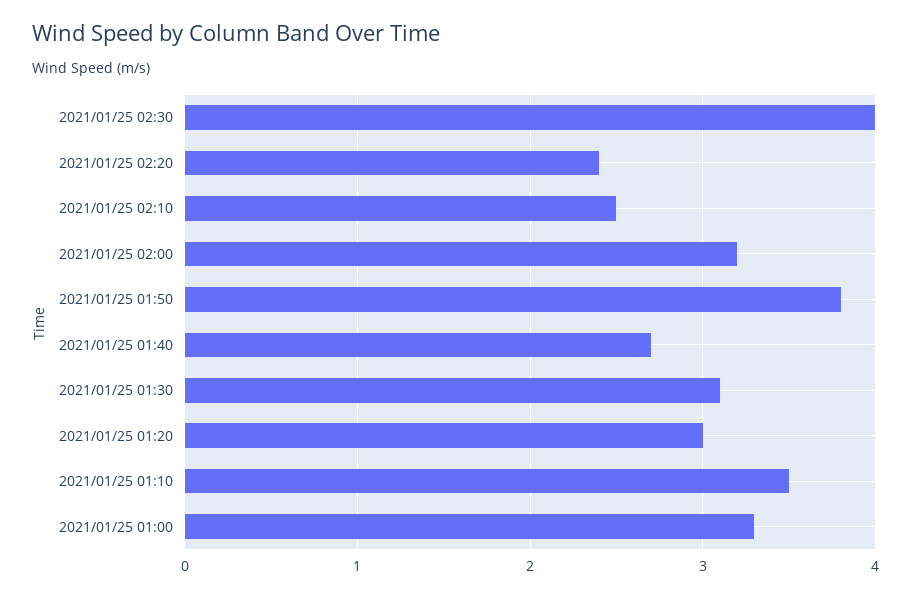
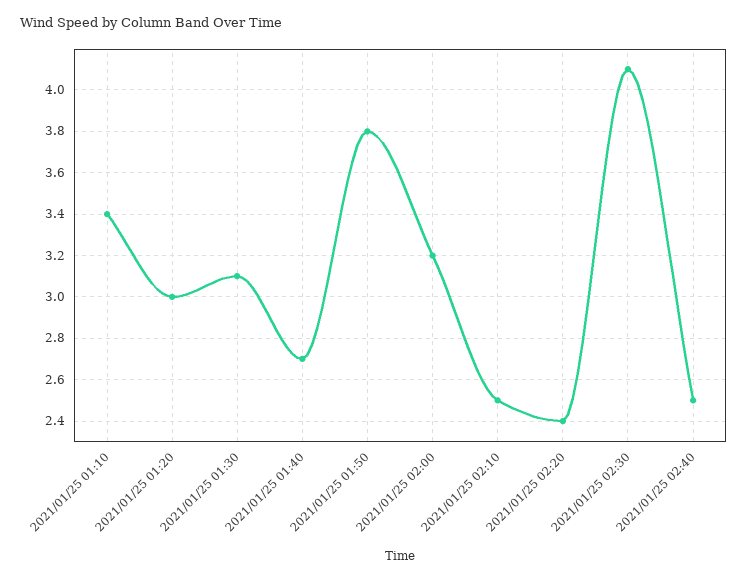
2021/01/25 02:30: 4 -> 4.1
2021/01/25 01:10: 3.5 -> 3.4
2021/01/25 01:00: 3.3 -> none
2021/01/25 02:40: none -> 2.5

